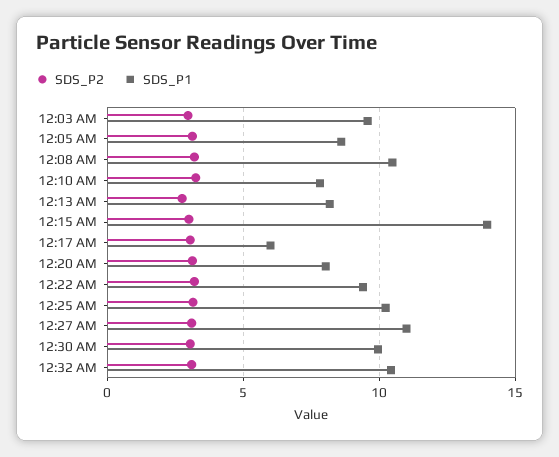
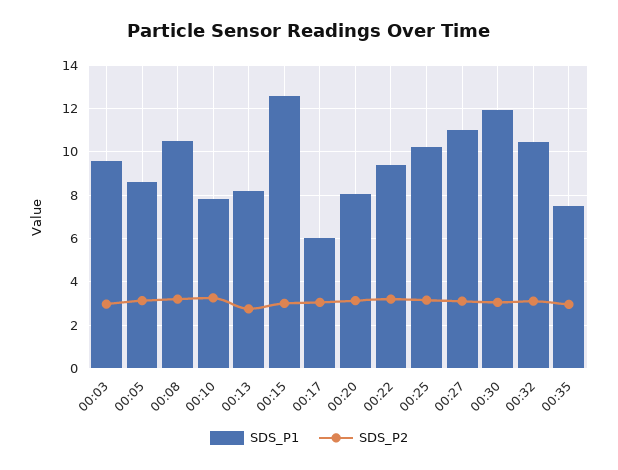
SDS_P1, 12:15 AM: 14 -> 12.5
SDS_P1, 12:30 AM: 10 -> 12
SDS_P1, 00:35: none -> 7.5
SDS_P2, 00:35: none -> 3

